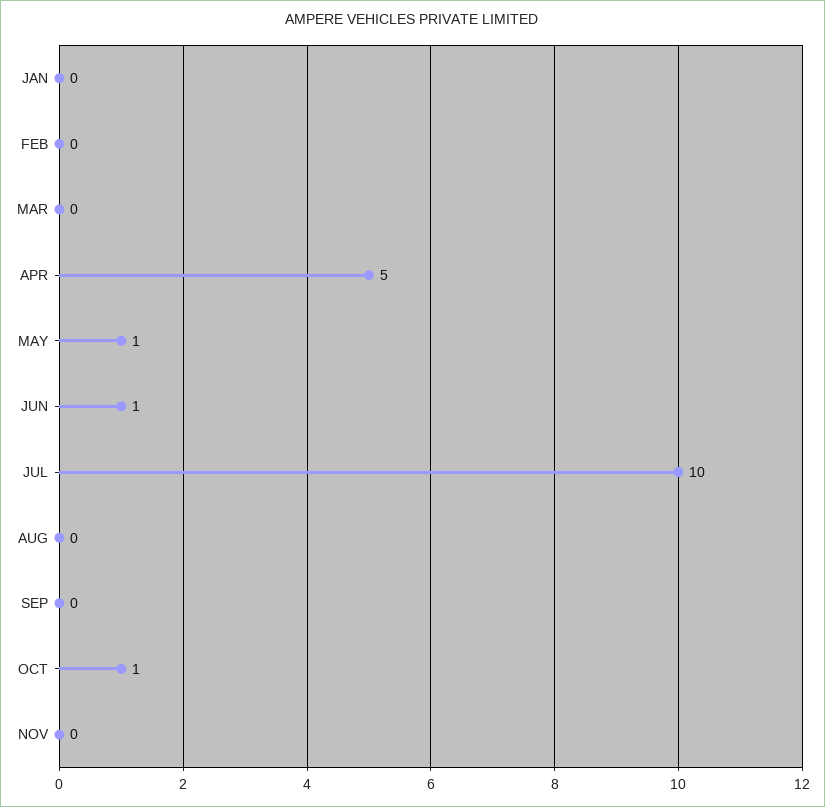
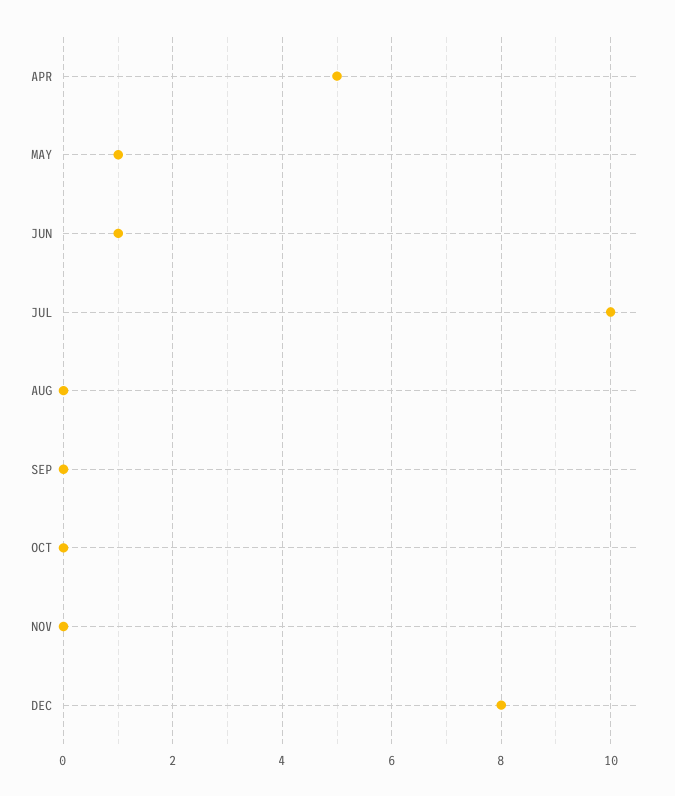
JAN: 0 -> none
FEB: 0 -> none
MAR: 0 -> none
OCT: 1 -> 0
DEC: none -> 8

